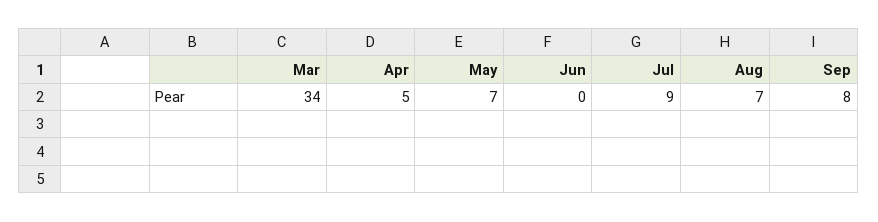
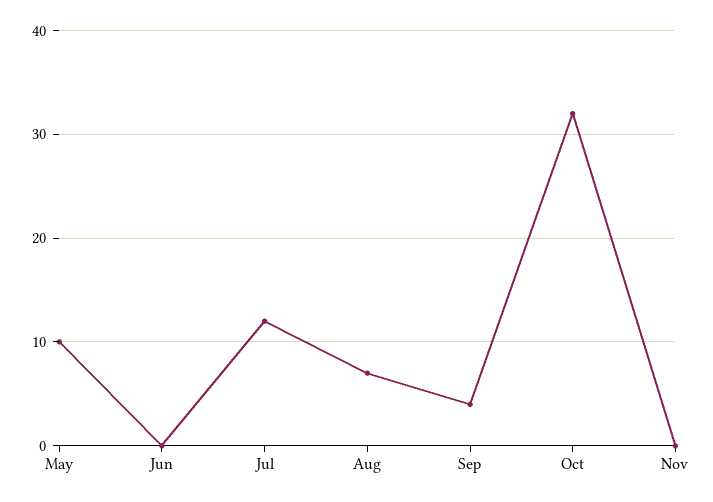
Mar: 34 -> none
Apr: 5 -> none
May: 7 -> 10
Jul: 9 -> 12
Sep: 8 -> 4
Oct: none -> 32
Nov: none -> 0

